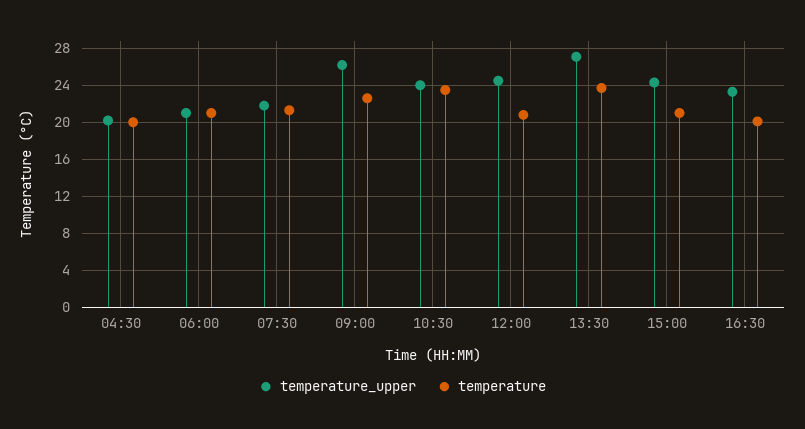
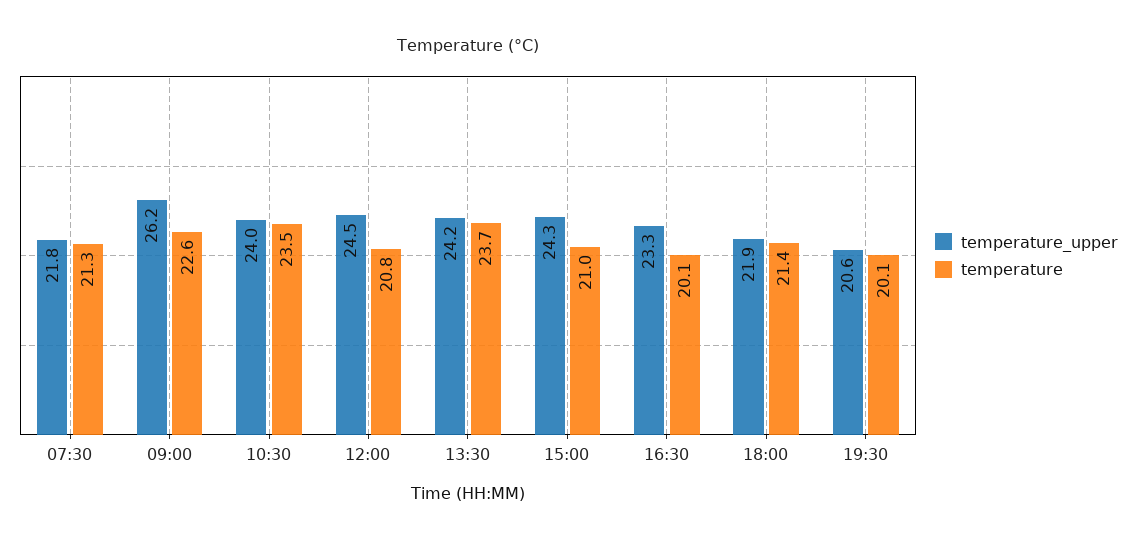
temperature_upper, 04:30: 20 -> none
temperature, 04:30: 20 -> none
temperature_upper, 06:00: 21 -> none
temperature, 06:00: 21 -> none
temperature_upper, 13:30: 27 -> 24.2
temperature_upper, 18:00: none -> 21.9
temperature, 18:00: none -> 21.4
temperature_upper, 19:30: none -> 20.6
temperature, 19:30: none -> 20.1

